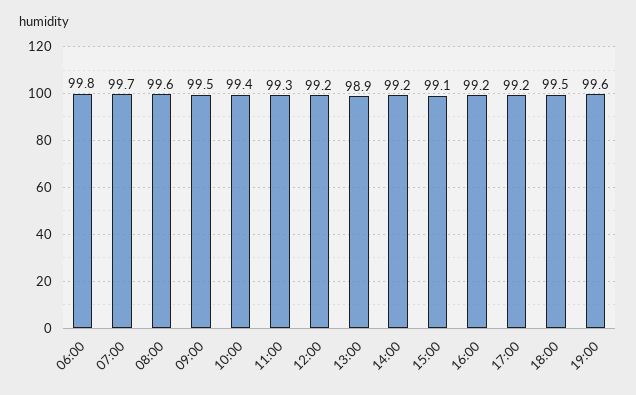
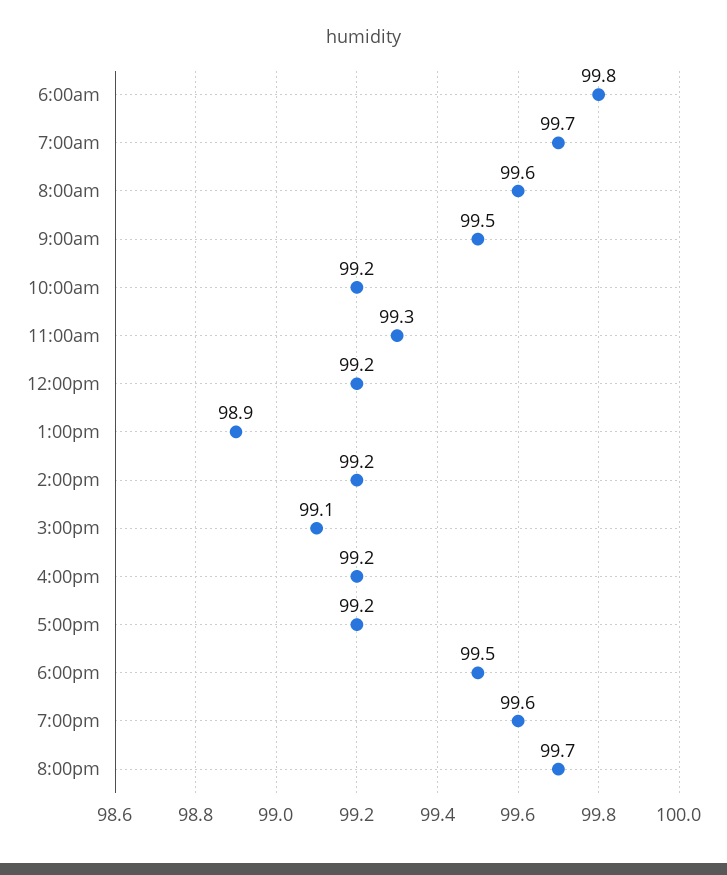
10:00: 99.4 -> 99.2
8:00pm: none -> 99.7

